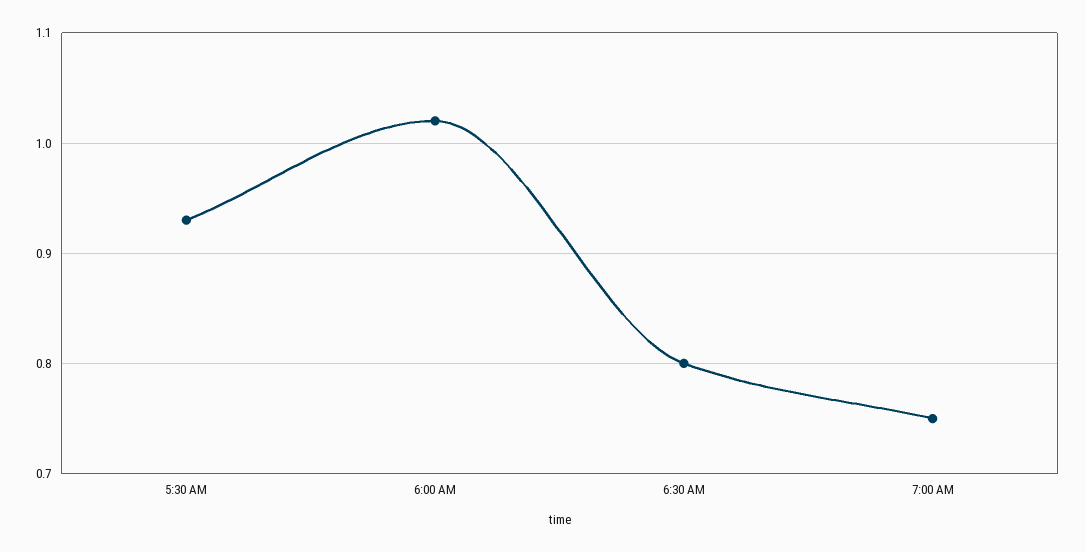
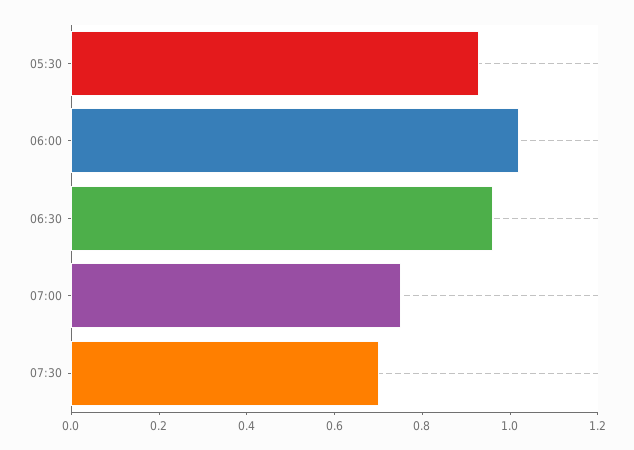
6:30 AM: 0.8 -> 0.95
07:30: none -> 0.7

